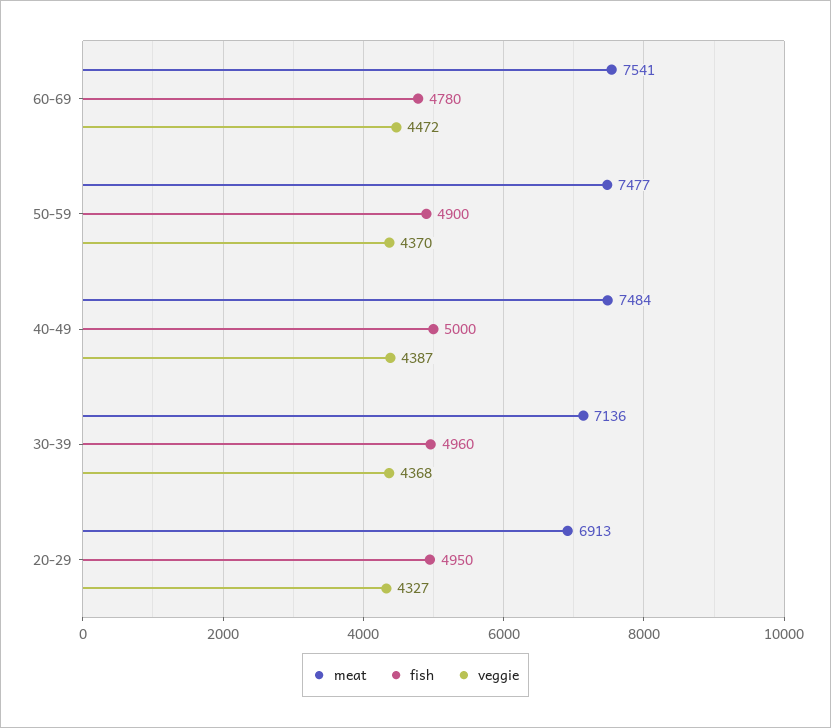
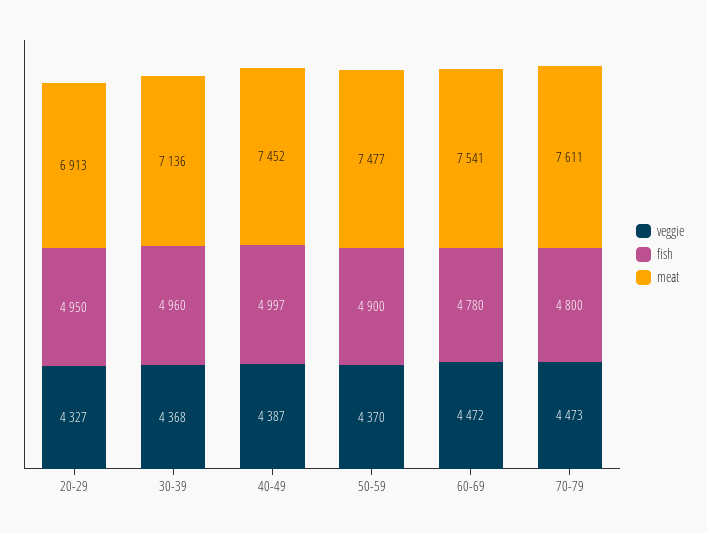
meat, 40-49: 7484 -> 7452
fish, 40-49: 5000 -> 4997
veggie, 70-79: none -> 4473
fish, 70-79: none -> 4800
meat, 70-79: none -> 7611

